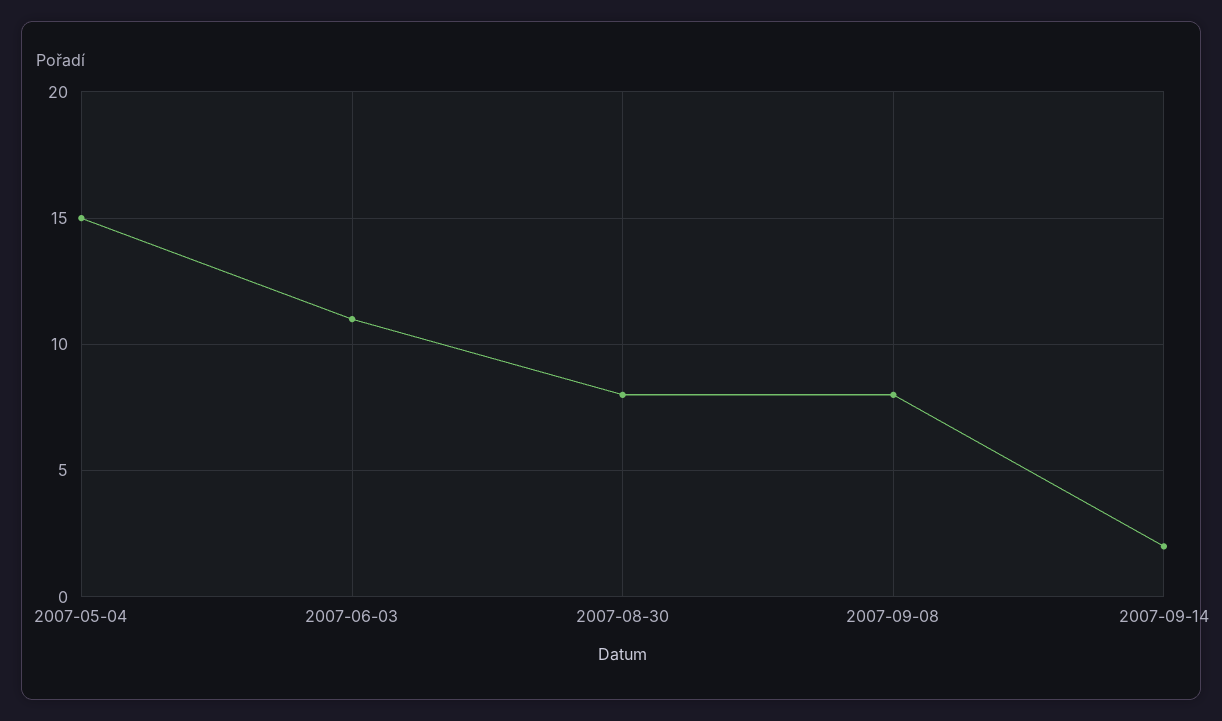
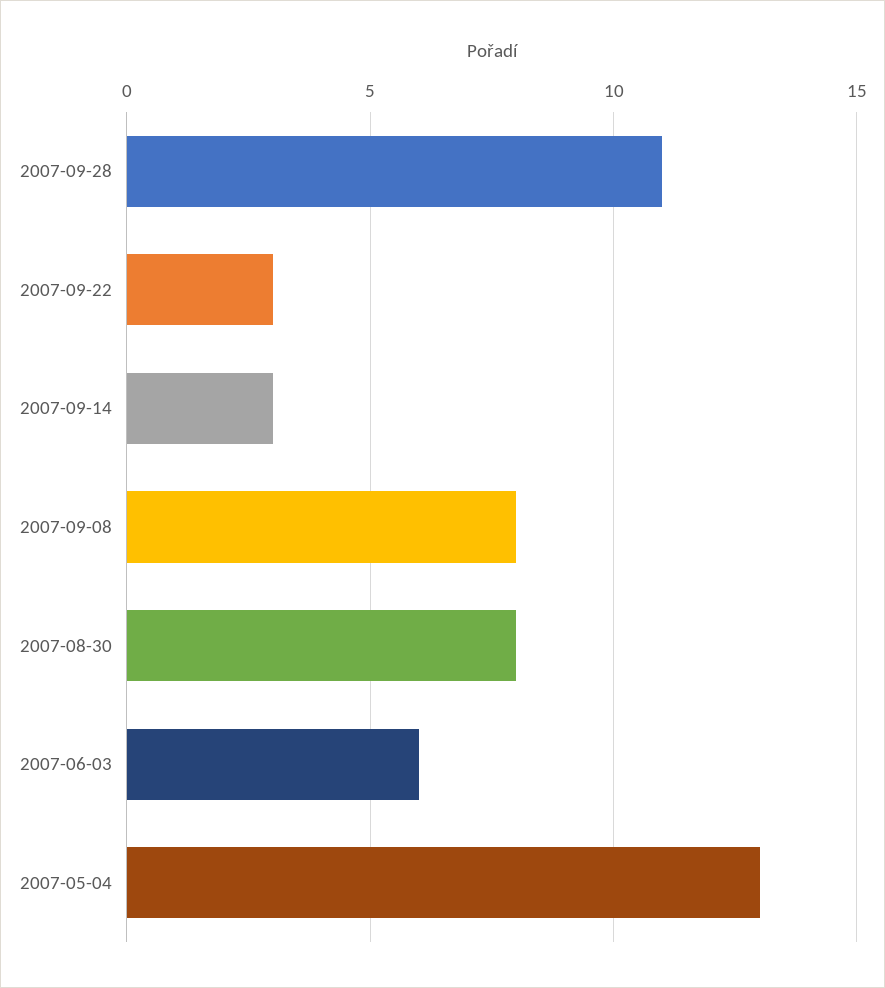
2007-05-04: 15 -> 13
2007-06-03: 11 -> 6
2007-09-14: 2 -> 3
2007-09-28: none -> 11
2007-09-22: none -> 3

